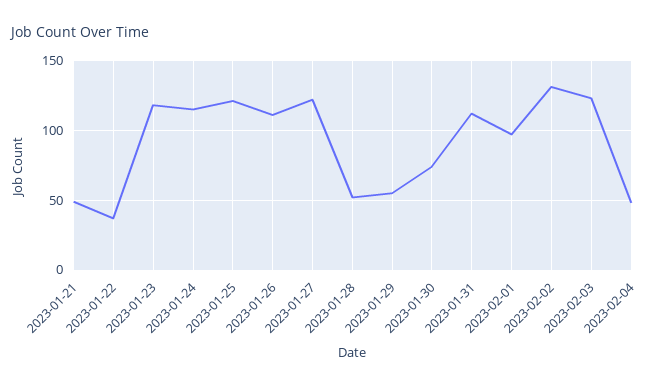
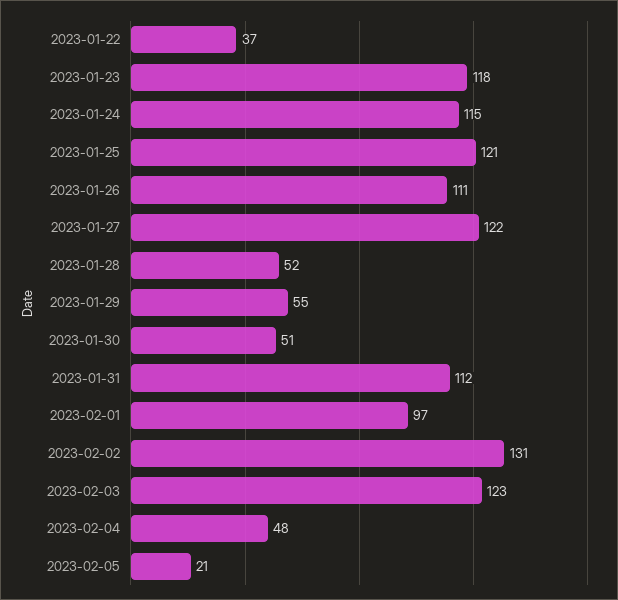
2023-01-21: 50 -> none
2023-01-30: 75 -> 51
2023-02-05: none -> 21

